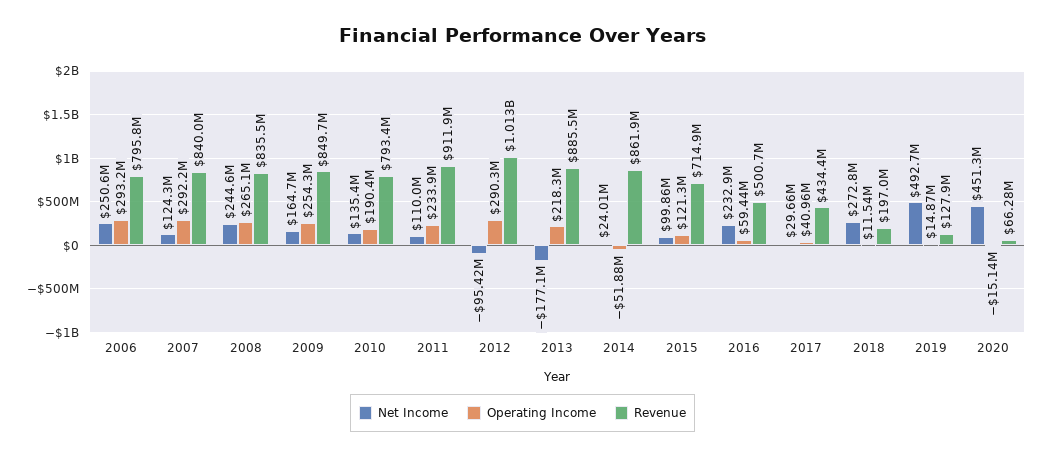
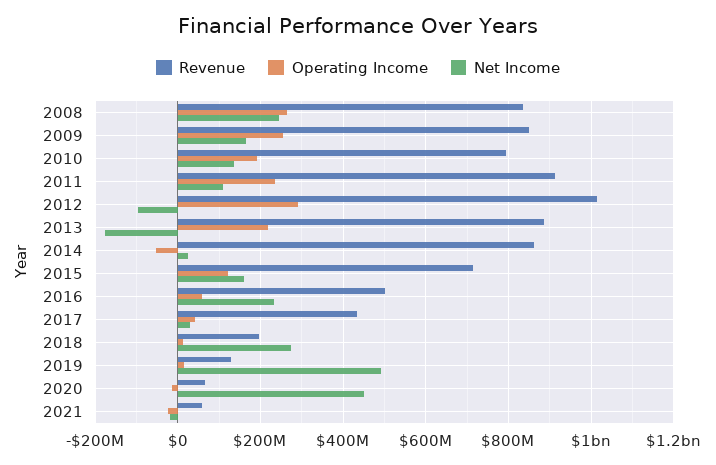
Net Income, 2006: 250600000 -> none
Operating Income, 2006: 293200000 -> none
Revenue, 2006: 795800000 -> none
Net Income, 2007: 124300000 -> none
Operating Income, 2007: 292200000 -> none
Revenue, 2007: 840000000 -> none
Net Income, 2015: 99860000 -> 160000000
Revenue, 2021: none -> 60000000
Operating Income, 2021: none -> -20000000
Net Income, 2021: none -> -20000000

